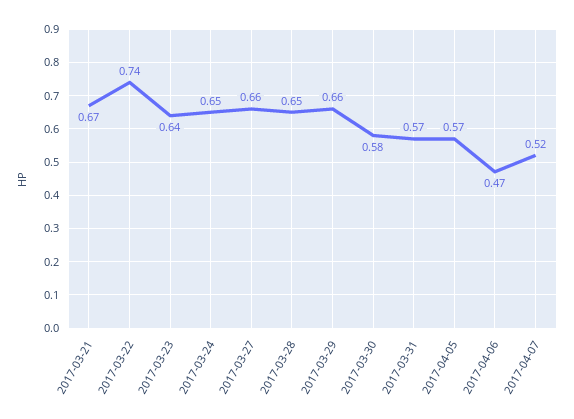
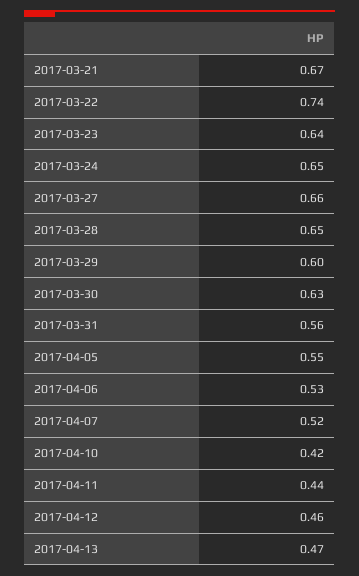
2017-03-29: 0.66 -> 0.6
2017-03-30: 0.58 -> 0.63
2017-03-31: 0.57 -> 0.56
2017-04-05: 0.57 -> 0.55
2017-04-06: 0.47 -> 0.53
2017-04-10: none -> 0.42
2017-04-11: none -> 0.44
2017-04-12: none -> 0.46
2017-04-13: none -> 0.47

